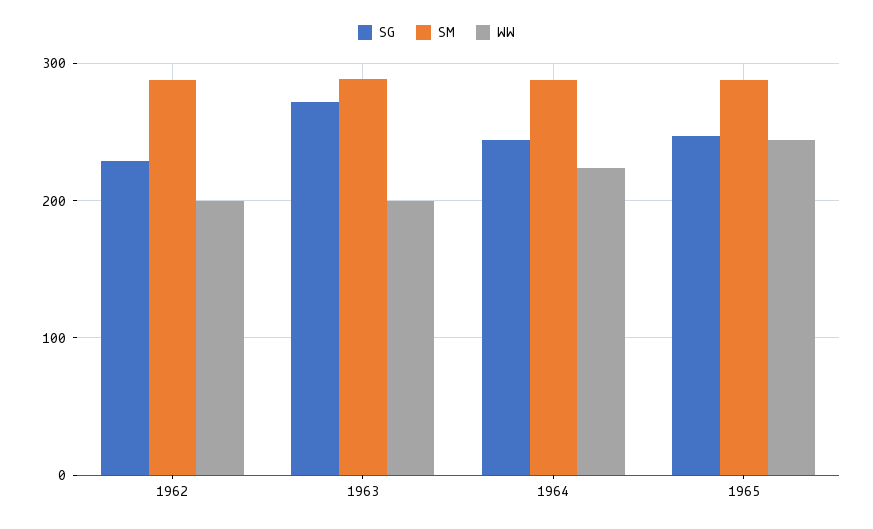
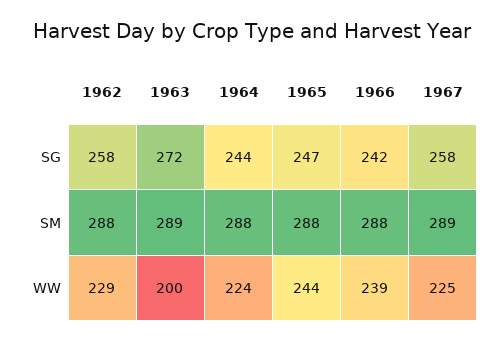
SG, 1962: 230 -> 258
WW, 1962: 200 -> 229
SG, 1966: none -> 242
SG, 1967: none -> 258
SM, 1966: none -> 288
SM, 1967: none -> 289
WW, 1966: none -> 239
WW, 1967: none -> 225

